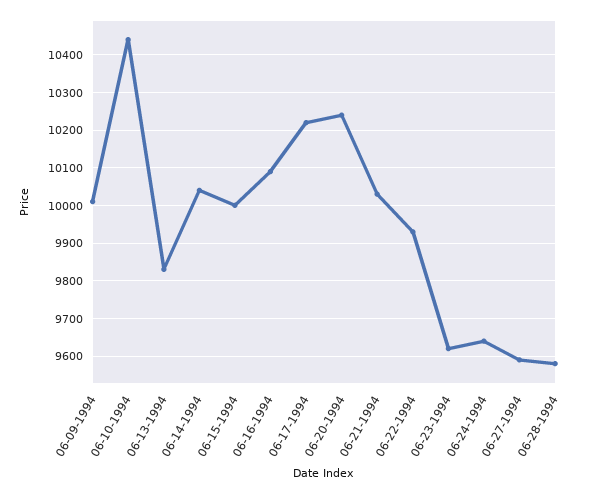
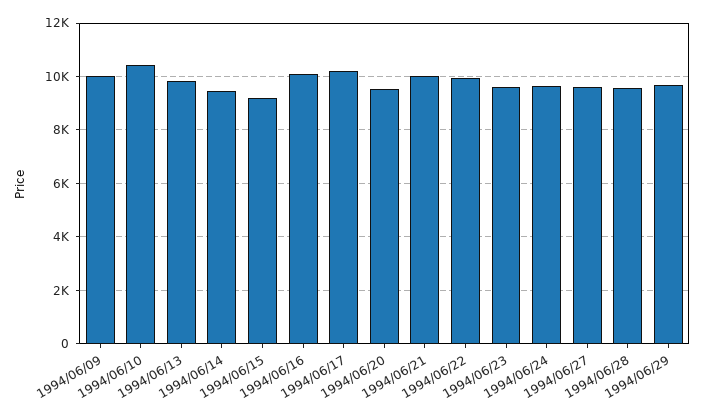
06-14-1994: 10040 -> 9500
06-15-1994: 10000 -> 9250
06-20-1994: 10240 -> 9500
1994/06/29: none -> 9750

